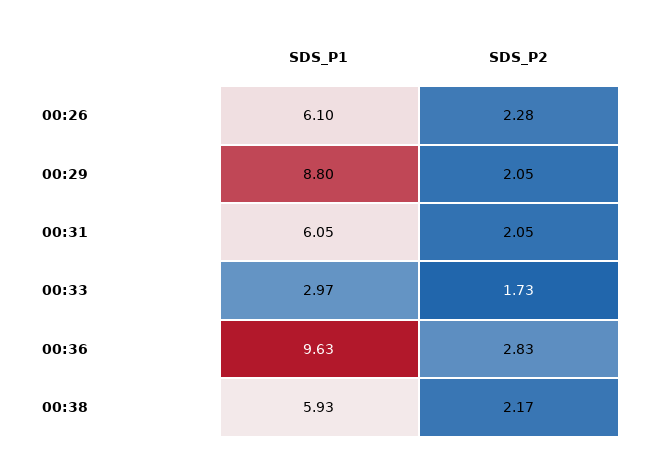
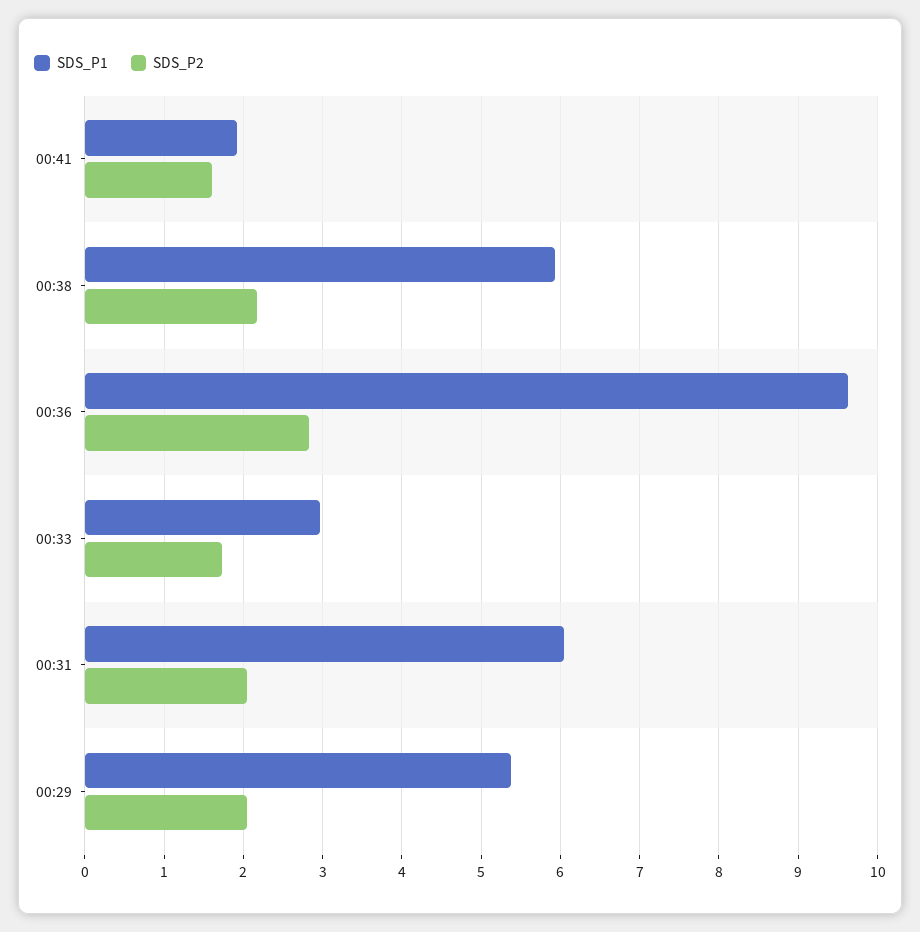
SDS_P1, 00:26: 6.1 -> none
SDS_P2, 00:26: 2.28 -> none
SDS_P1, 00:29: 8.8 -> 5.4
SDS_P1, 00:41: none -> 1.9
SDS_P2, 00:41: none -> 1.6

